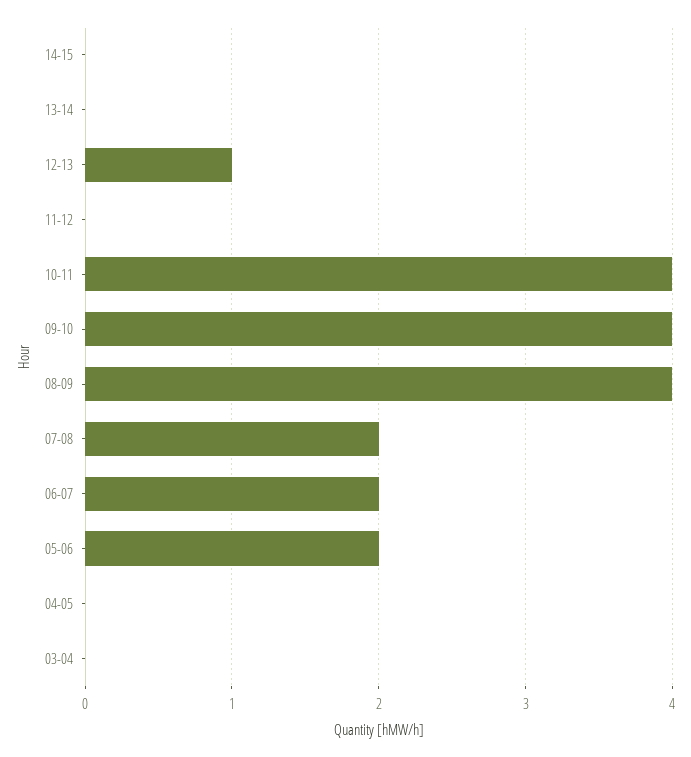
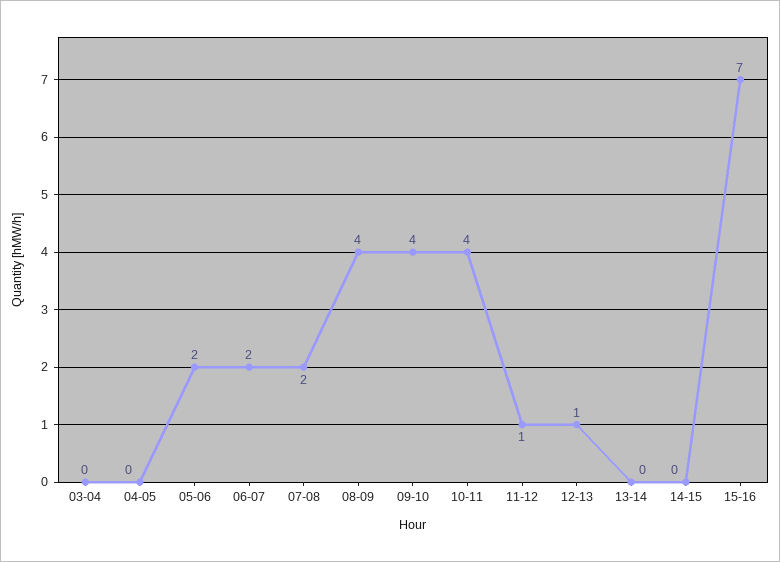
11-12: 0 -> 1
15-16: none -> 7

